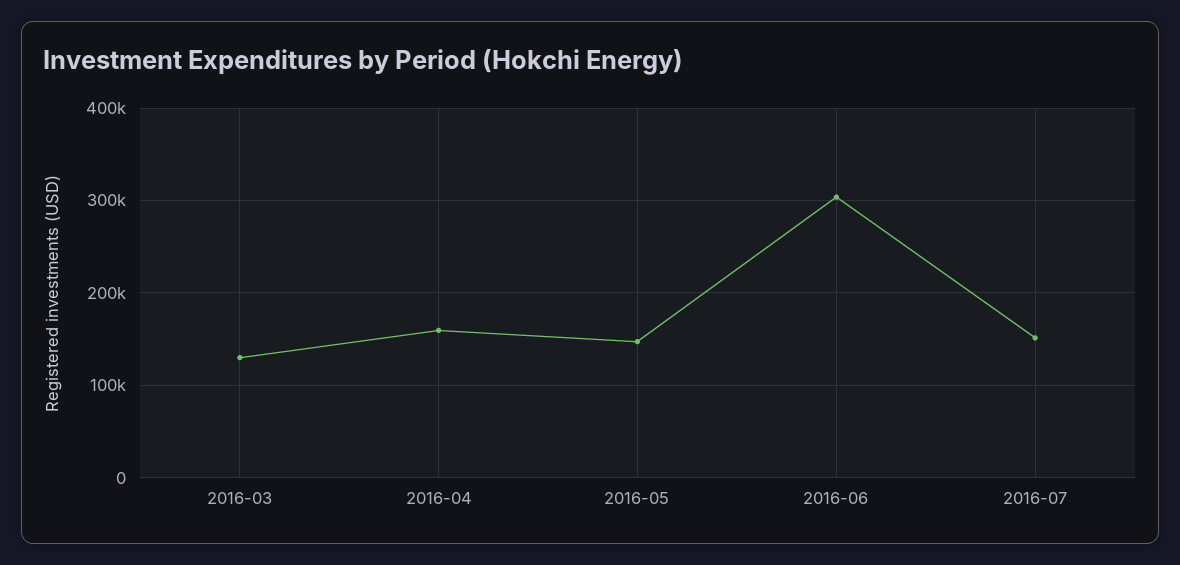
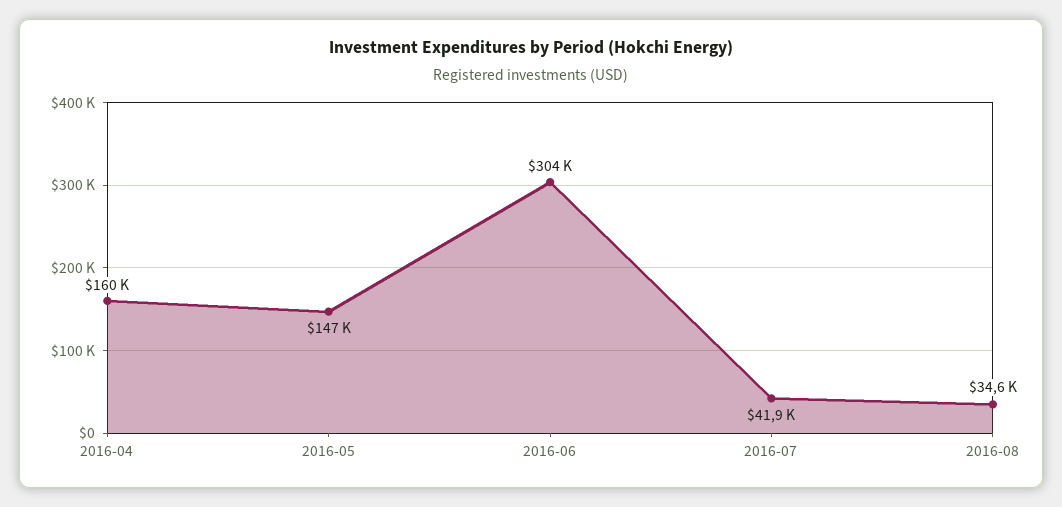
2016-03: 130000 -> none
2016-07: 150000 -> 41900
2016-08: none -> 34600

